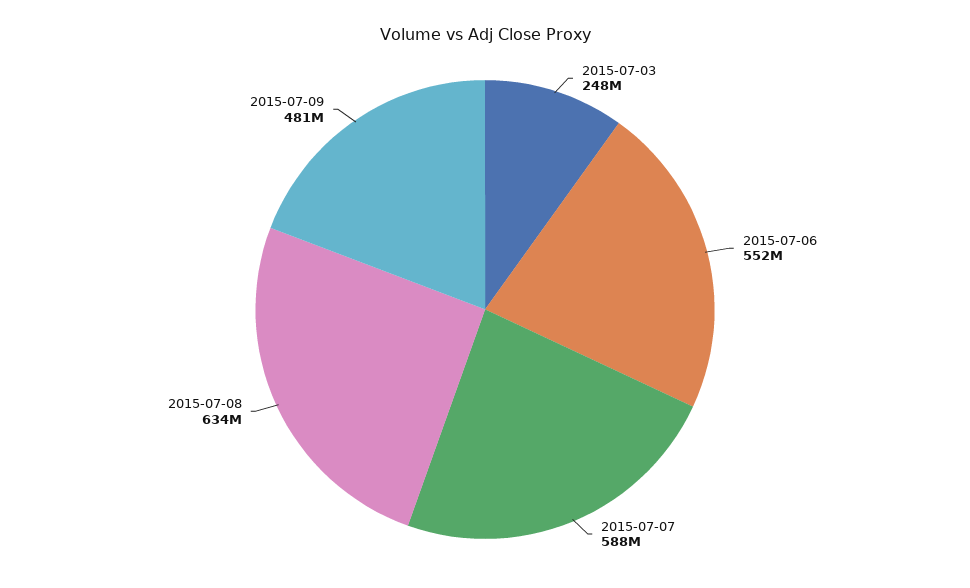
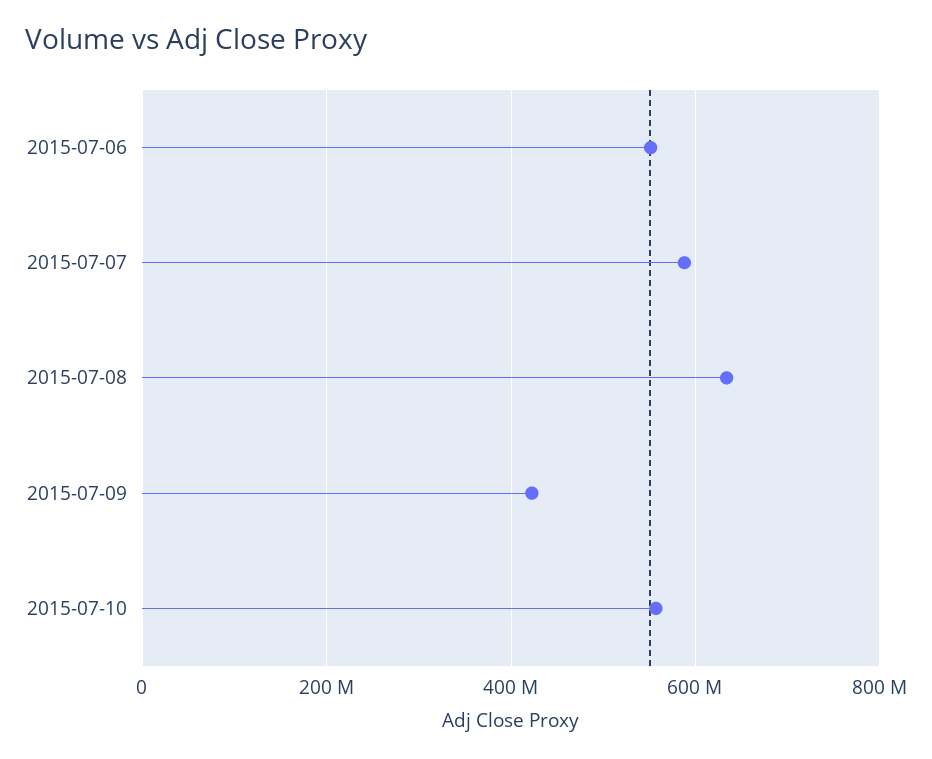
2015-07-03: 248000000 -> none
2015-07-09: 481000000 -> 420000000
2015-07-10: none -> 560000000

